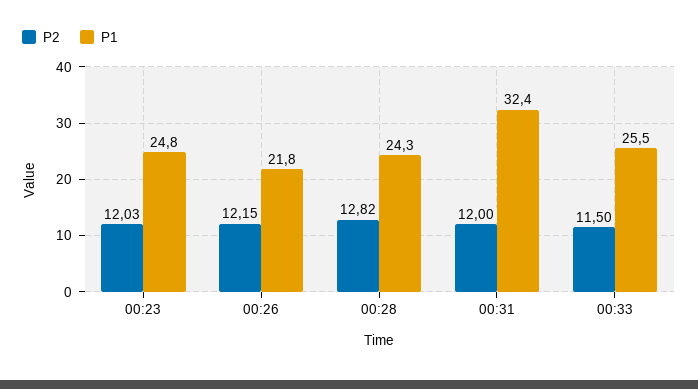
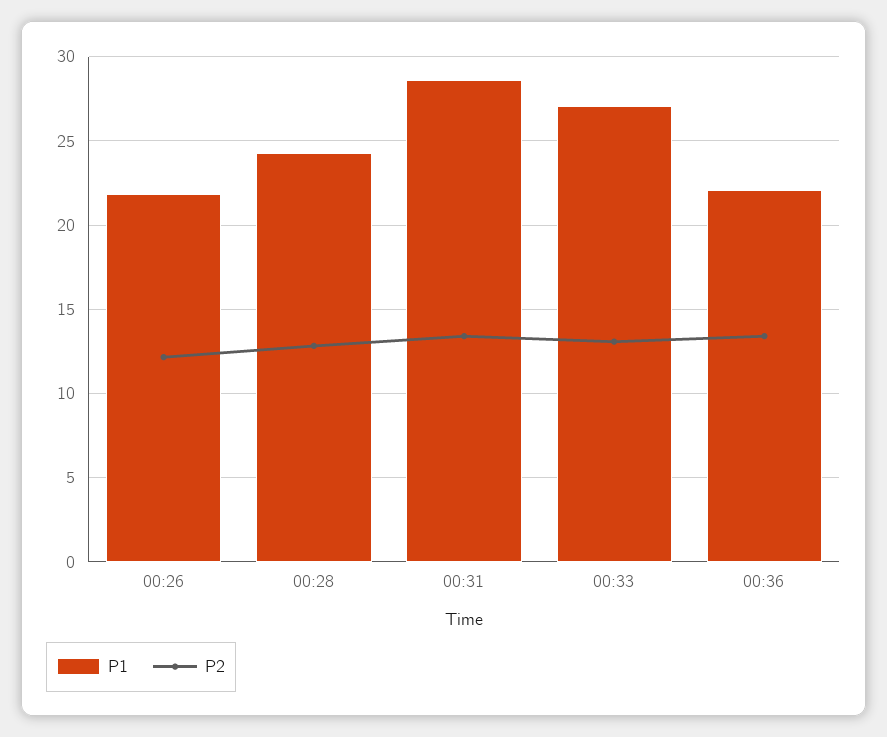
P2, 00:23: 12.03 -> none
P1, 00:23: 24.8 -> none
P2, 00:31: 12 -> 13.5
P1, 00:31: 32.4 -> 28.5
P2, 00:33: 11.5 -> 13
P1, 00:33: 25.5 -> 27
P1, 00:36: none -> 22
P2, 00:36: none -> 13.5

